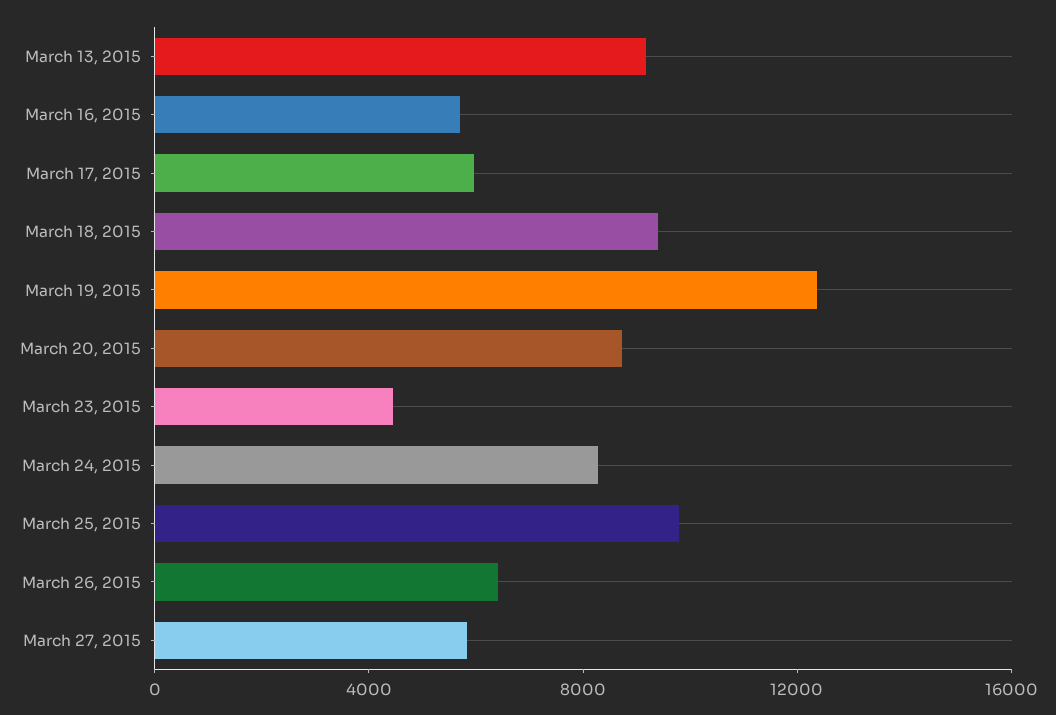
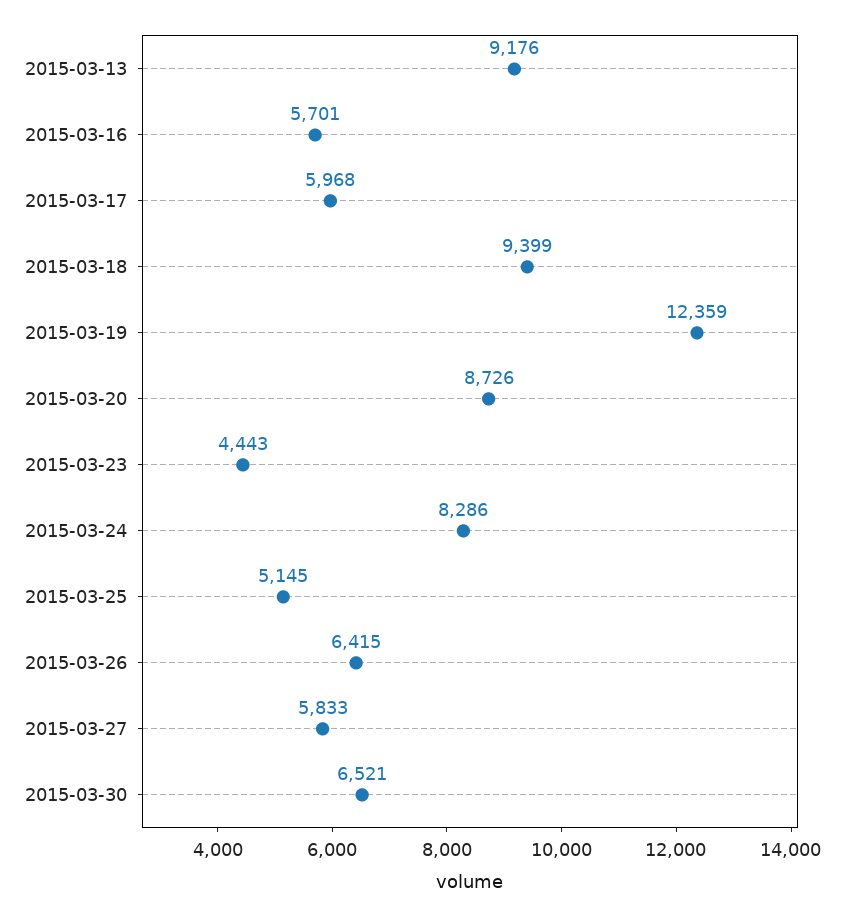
March 25, 2015: 10000 -> 5145
2015-03-30: none -> 6521

